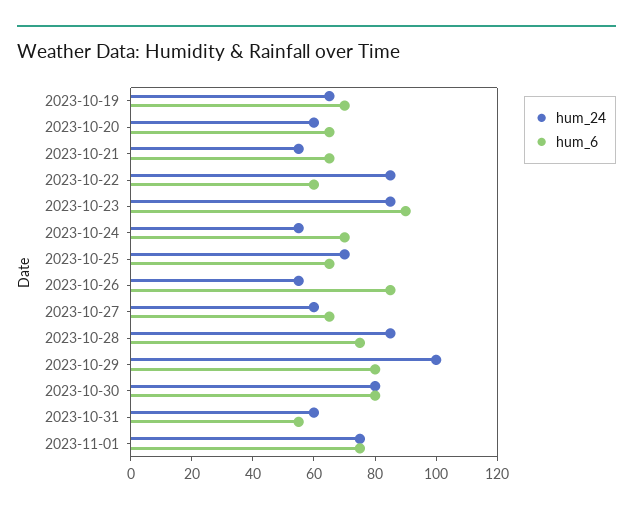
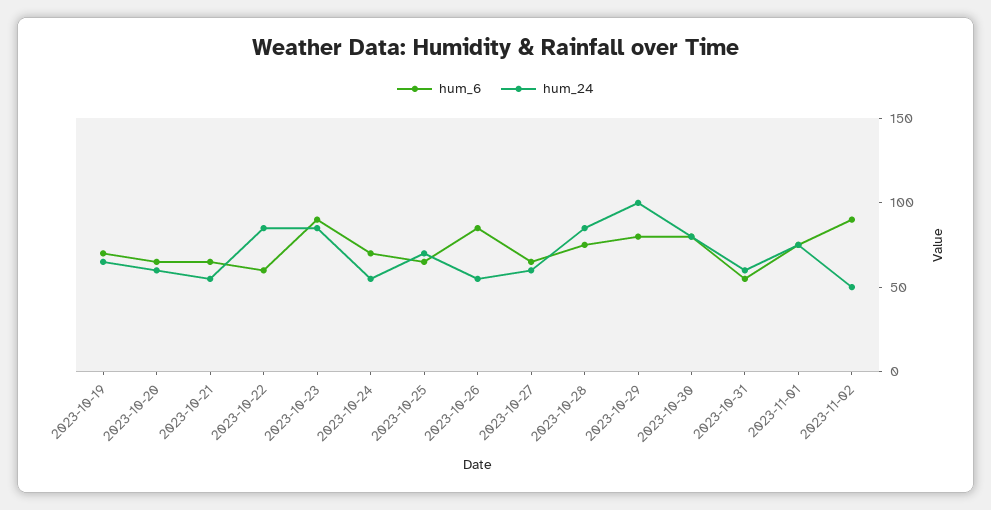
hum_6, 2023-11-02: none -> 90
hum_24, 2023-11-02: none -> 50

